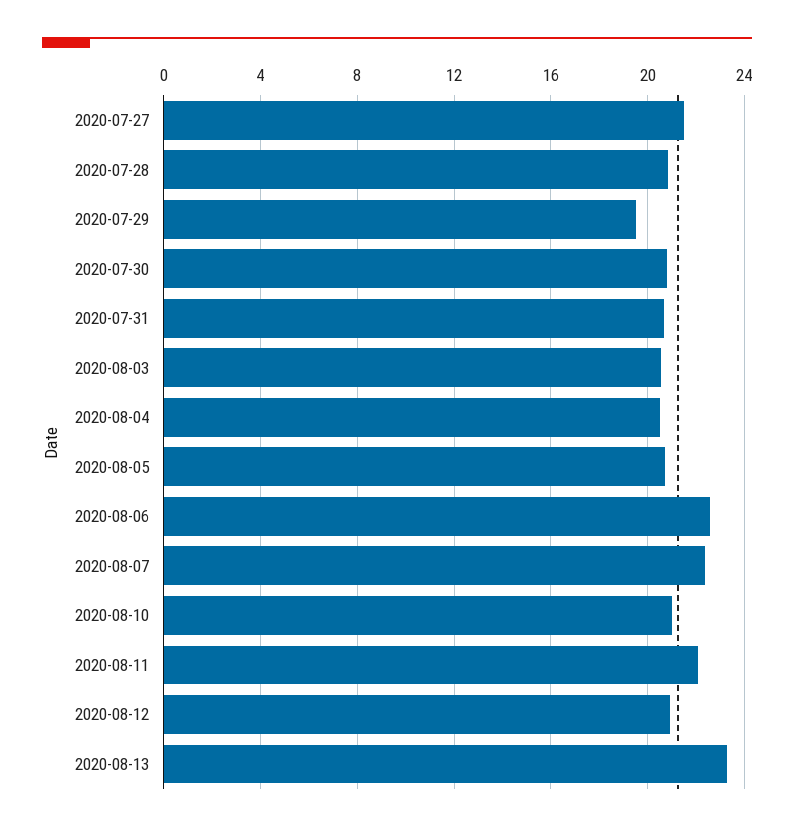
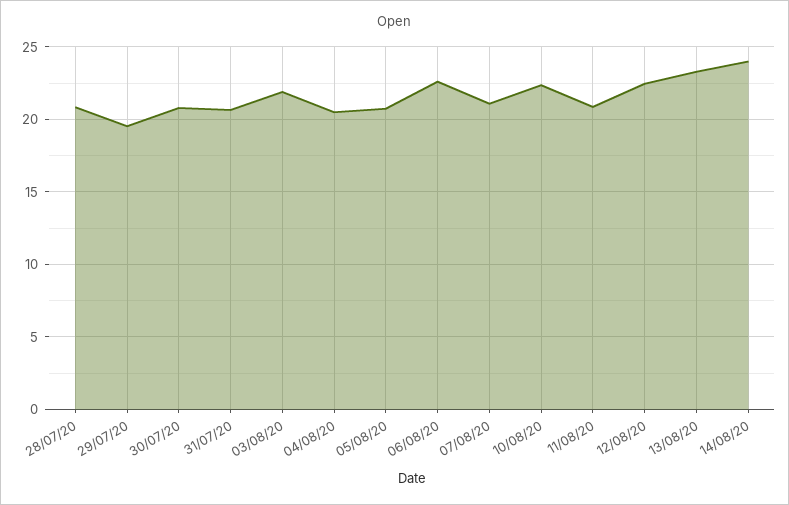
2020-07-27: 21.5 -> none
2020-08-03: 20.5 -> 22
2020-08-07: 22.5 -> 21
2020-08-10: 21 -> 22.5
2020-08-11: 22 -> 21
2020-08-12: 21 -> 22.5
14/08/20: none -> 24

